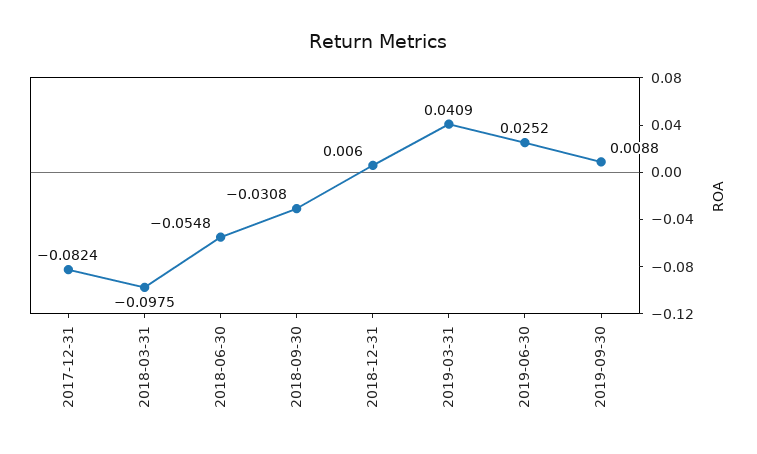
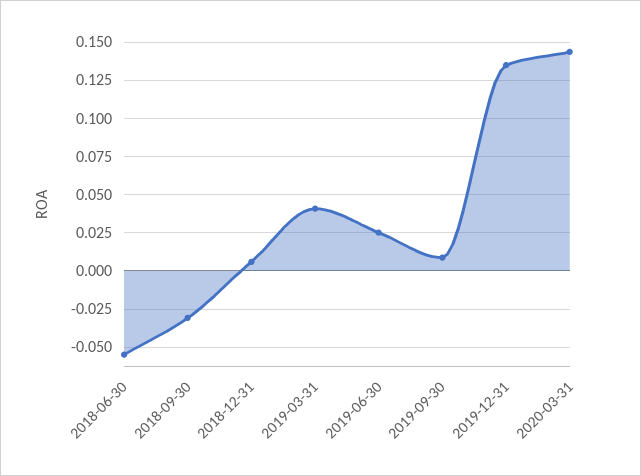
2017-12-31: -0.0824 -> none
2018-03-31: -0.0975 -> none
2019-12-31: none -> 0.135
2020-03-31: none -> 0.145

